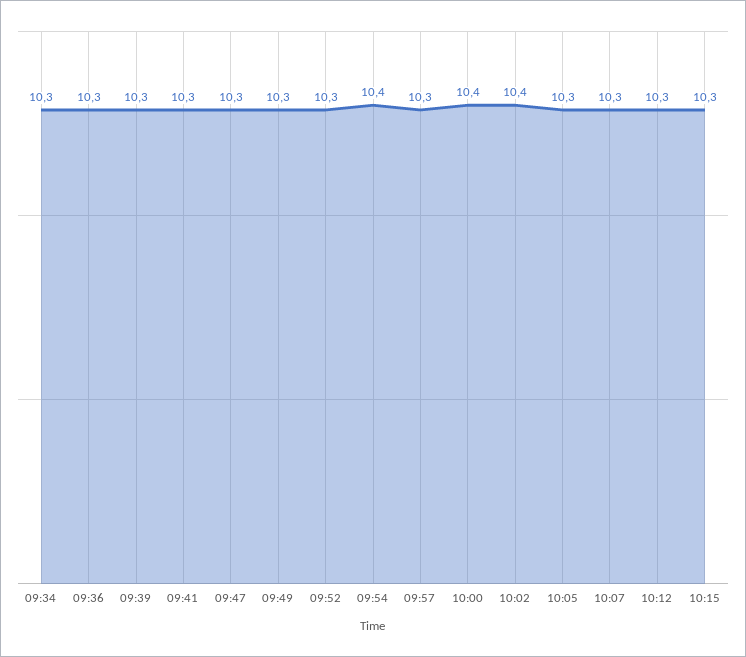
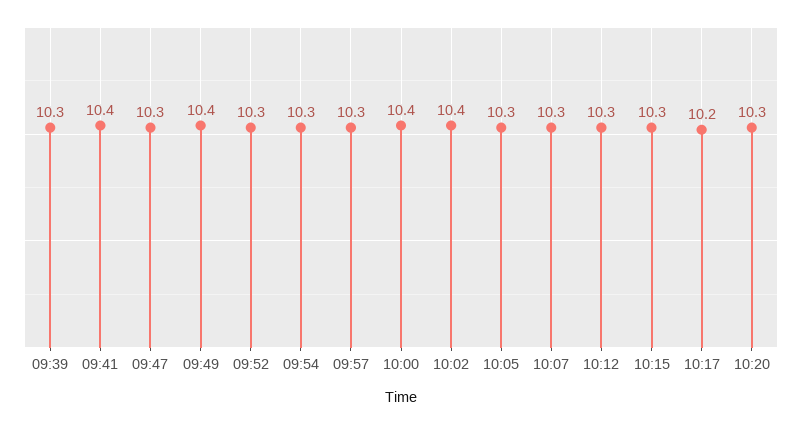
09:34: 10.3 -> none
09:36: 10.3 -> none
09:41: 10.3 -> 10.4
09:49: 10.3 -> 10.4
09:54: 10.4 -> 10.3
10:17: none -> 10.2
10:20: none -> 10.3

